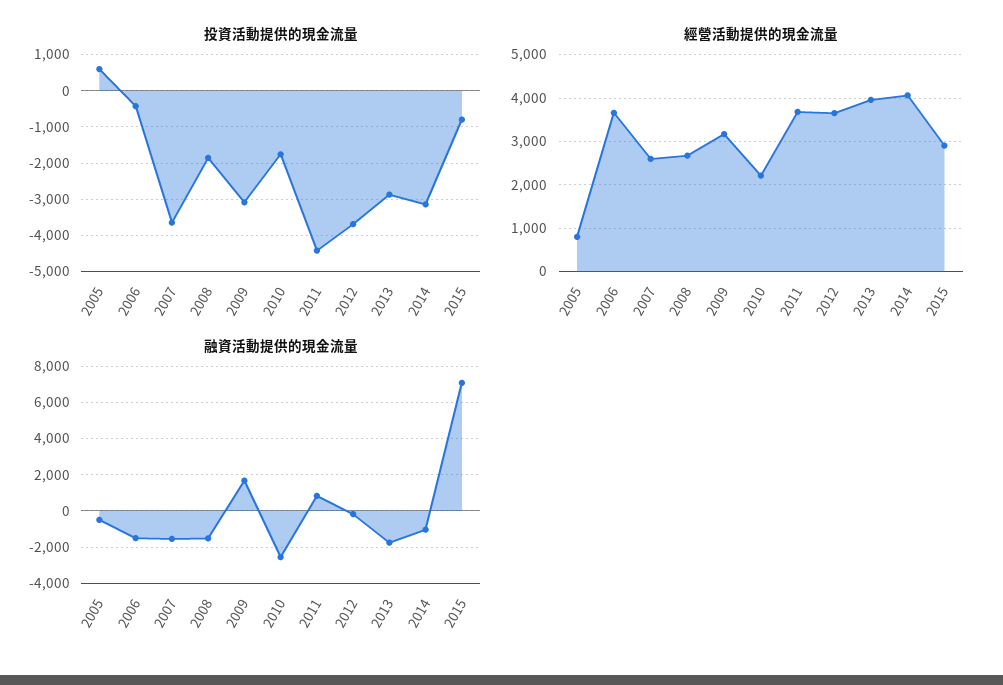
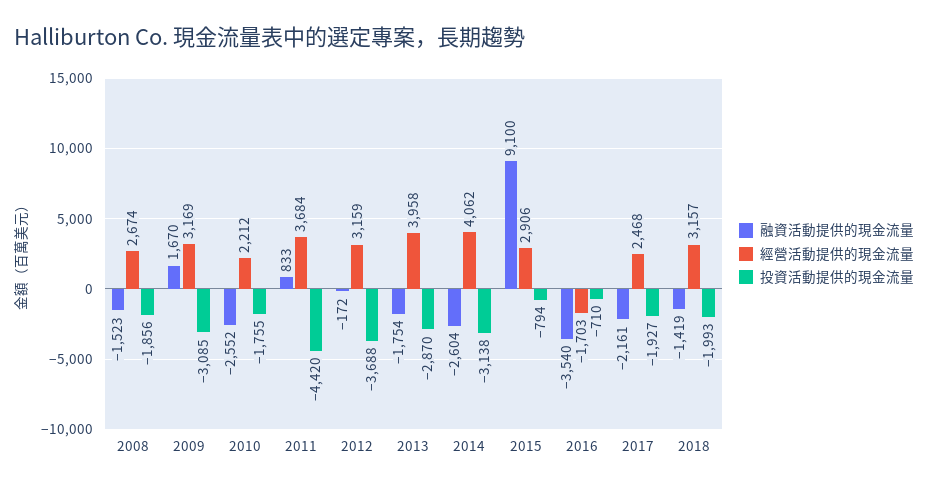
投資活動提供的現金流量, 2005: 600 -> none
投資活動提供的現金流量, 2006: -400 -> none
投資活動提供的現金流量, 2007: -3600 -> none
經營活動提供的現金流量, 2005: 800 -> none
經營活動提供的現金流量, 2006: 3600 -> none
經營活動提供的現金流量, 2007: 2600 -> none
經營活動提供的現金流量, 2012: 3600 -> 3159
融資活動提供的現金流量, 2005: -500 -> none
融資活動提供的現金流量, 2006: -1500 -> none
融資活動提供的現金流量, 2007: -1500 -> none
融資活動提供的現金流量, 2014: -1000 -> -2604
融資活動提供的現金流量, 2015: 7000 -> 9100
融資活動提供的現金流量, 2016: none -> -3540
經營活動提供的現金流量, 2016: none -> -1703
投資活動提供的現金流量, 2016: none -> -710
融資活動提供的現金流量, 2017: none -> -2161
經營活動提供的現金流量, 2017: none -> 2468
投資活動提供的現金流量, 2017: none -> -1927
融資活動提供的現金流量, 2018: none -> -1419
經營活動提供的現金流量, 2018: none -> 3157
投資活動提供的現金流量, 2018: none -> -1993

